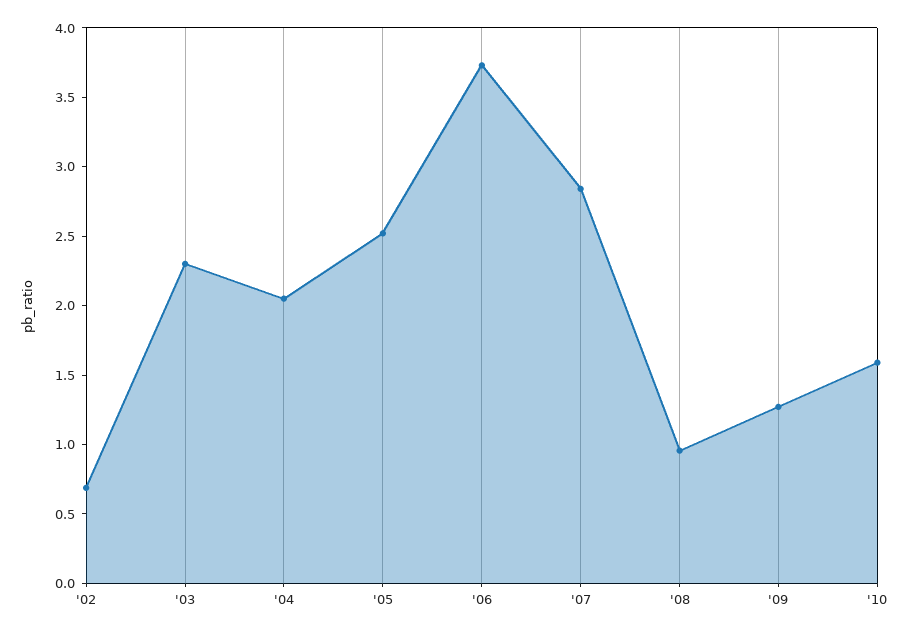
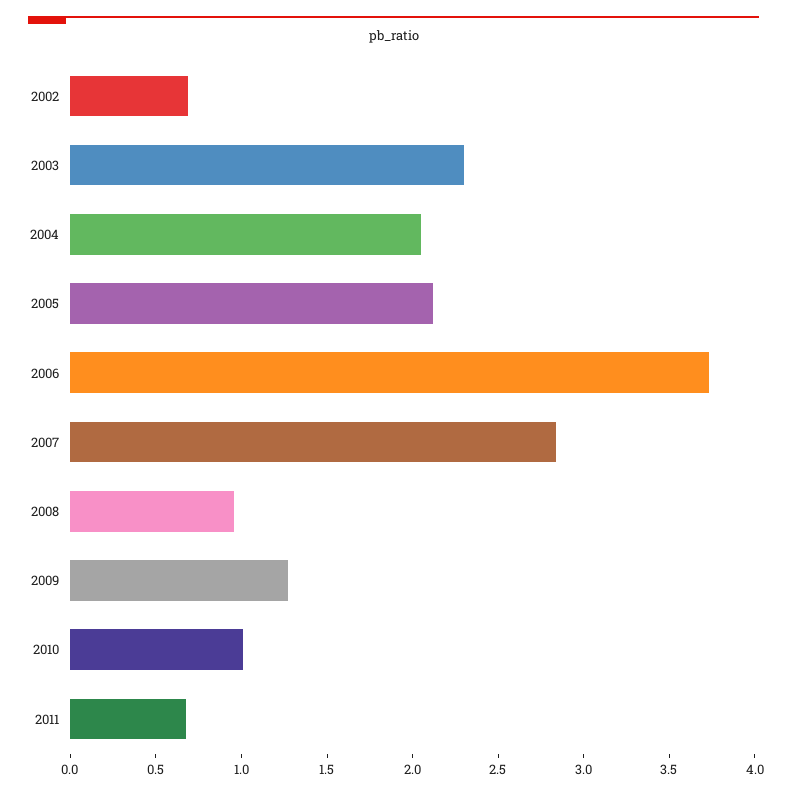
'05: 2.5 -> 2.1
'10: 1.6 -> 1
2011: none -> 0.7

